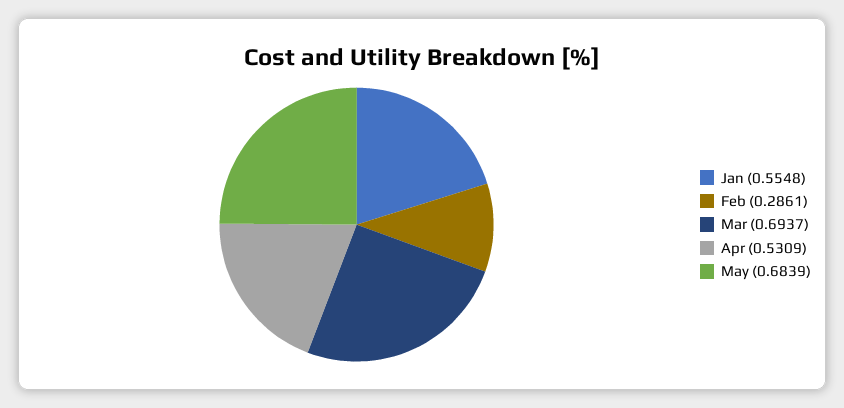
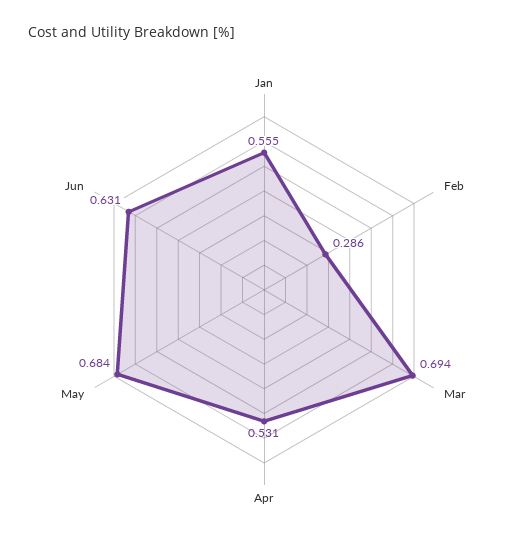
Jun: none -> 0.631

